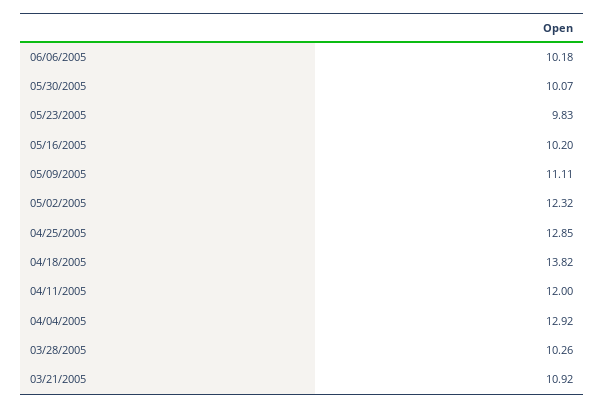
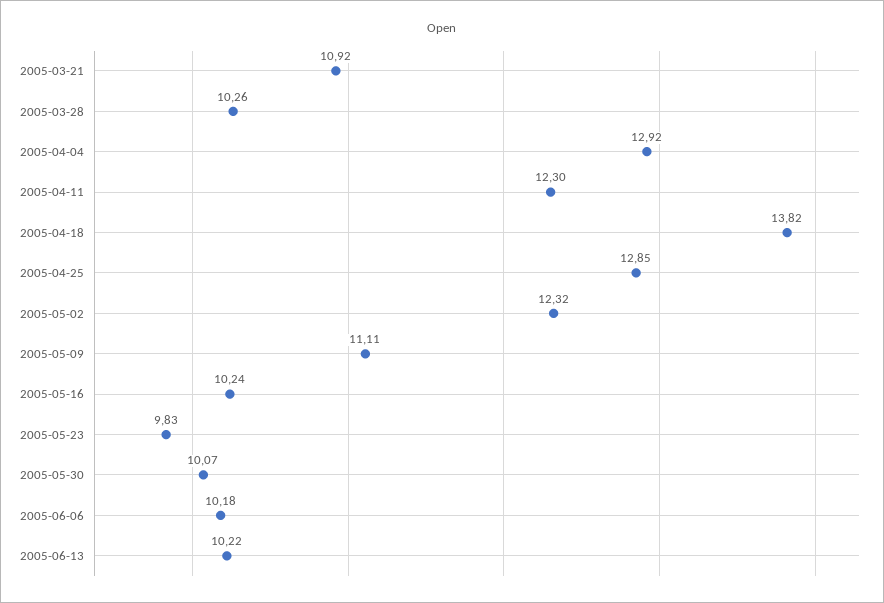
05/16/2005: 10.2 -> 10.24
04/11/2005: 12 -> 12.3
2005-06-13: none -> 10.22

